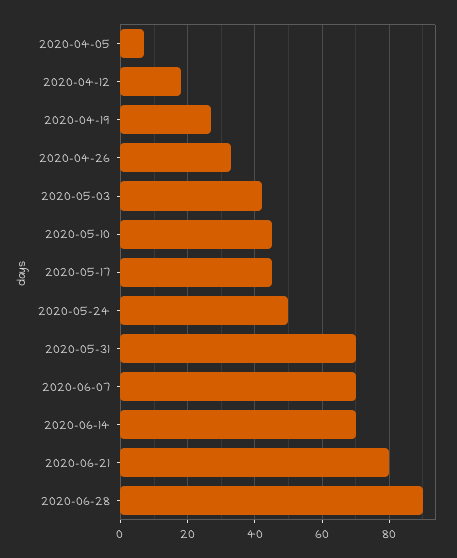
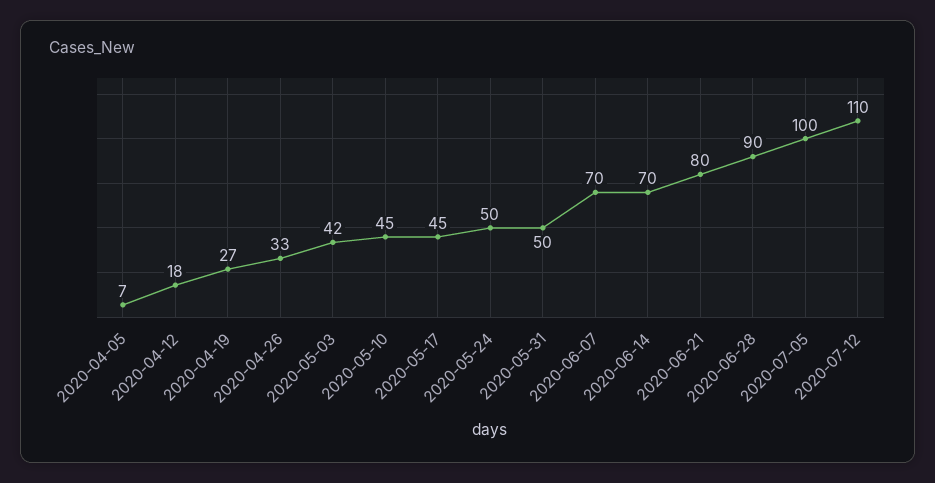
2020-05-31: 70 -> 50
2020-07-05: none -> 100
2020-07-12: none -> 110

